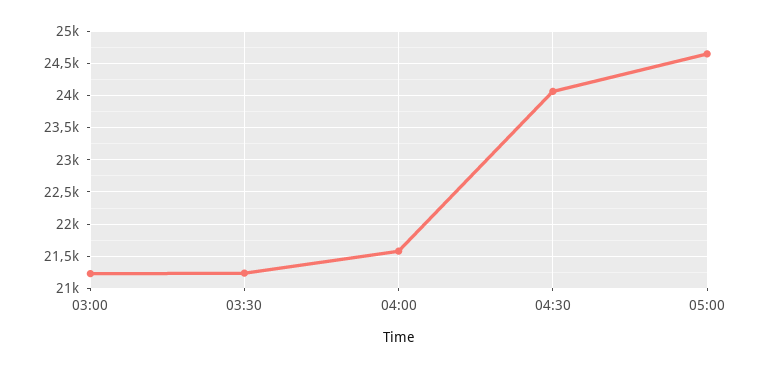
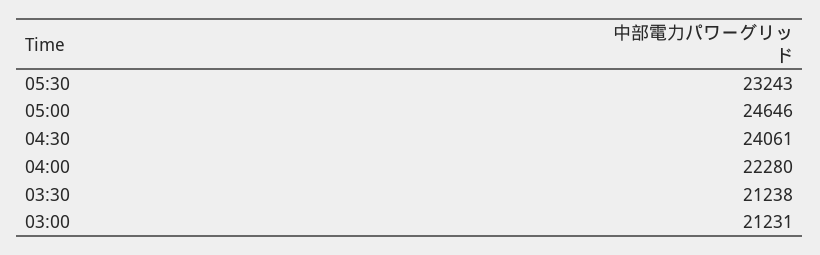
04:00: 21600 -> 22280
05:30: none -> 23243

